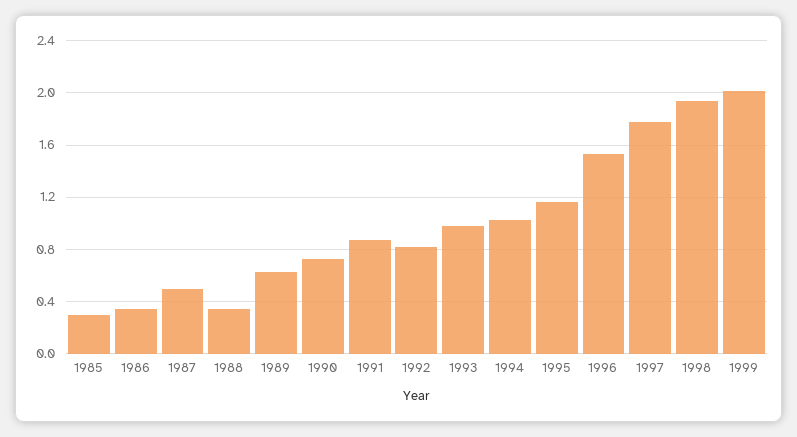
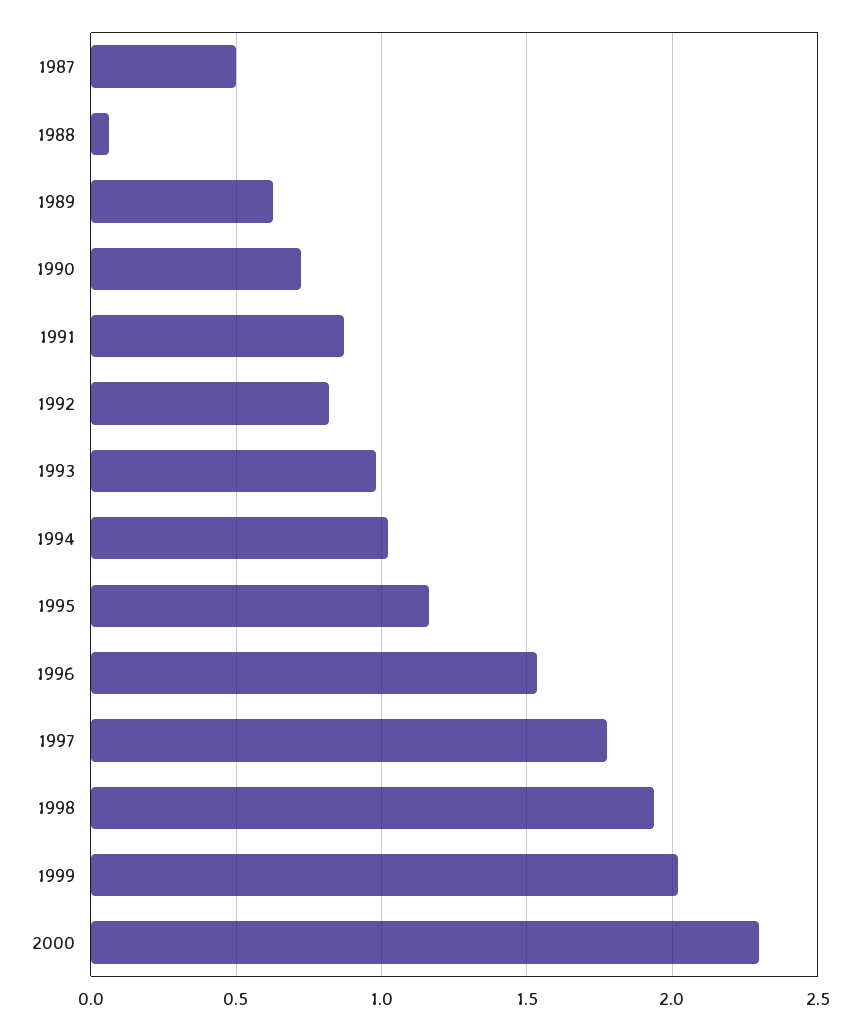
1985: 0.3 -> none
1986: 0.35 -> none
1988: 0.35 -> 0.05
2000: none -> 2.3

